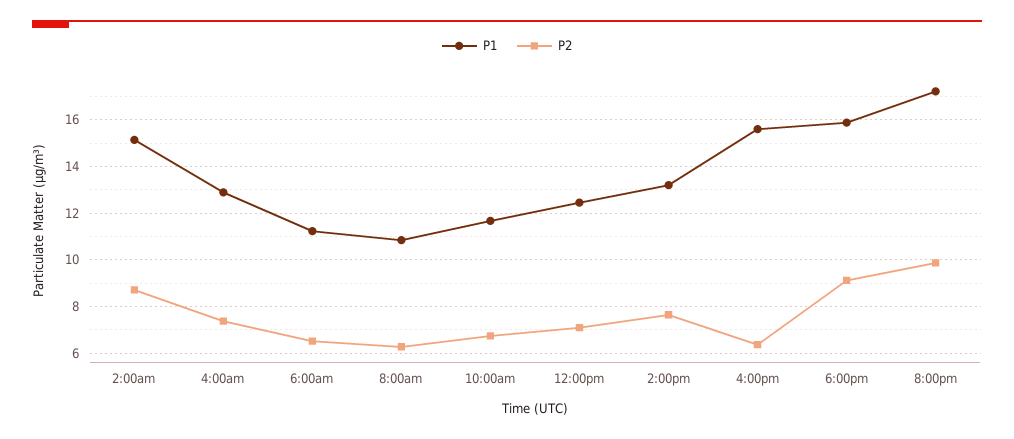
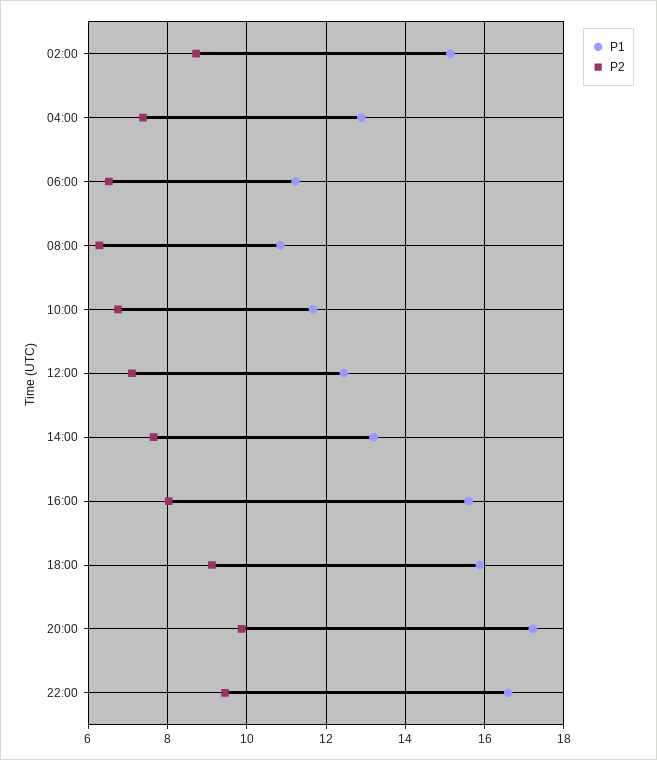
P2, 4:00pm: 6.5 -> 8
P1, 22:00: none -> 16.6
P2, 22:00: none -> 9.4

